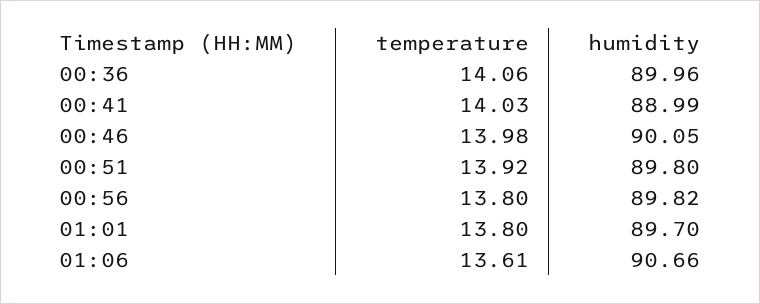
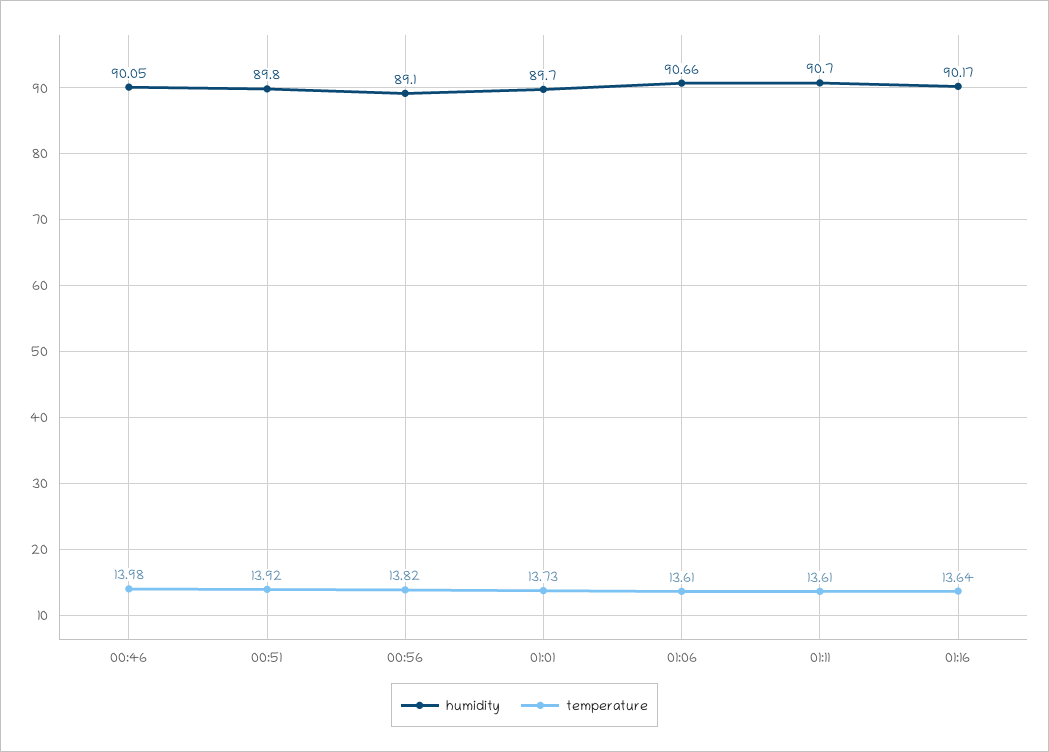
temperature, 00:36: 14.06 -> none
humidity, 00:36: 89.96 -> none
temperature, 00:41: 14.03 -> none
humidity, 00:41: 88.99 -> none
temperature, 00:56: 13.8 -> 13.82
humidity, 00:56: 89.82 -> 89.1
temperature, 01:01: 13.8 -> 13.73
humidity, 01:11: none -> 90.7
temperature, 01:11: none -> 13.61
humidity, 01:16: none -> 90.17
temperature, 01:16: none -> 13.64

